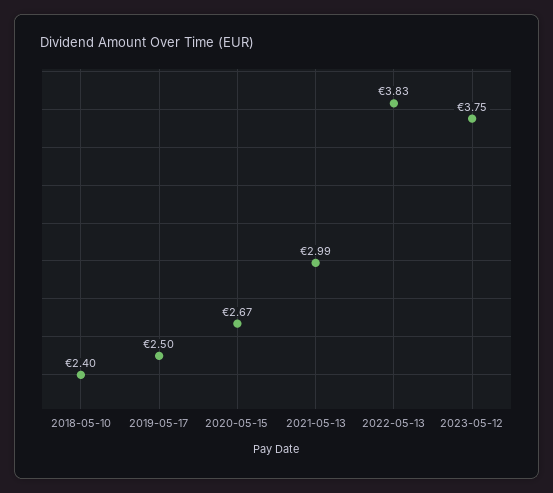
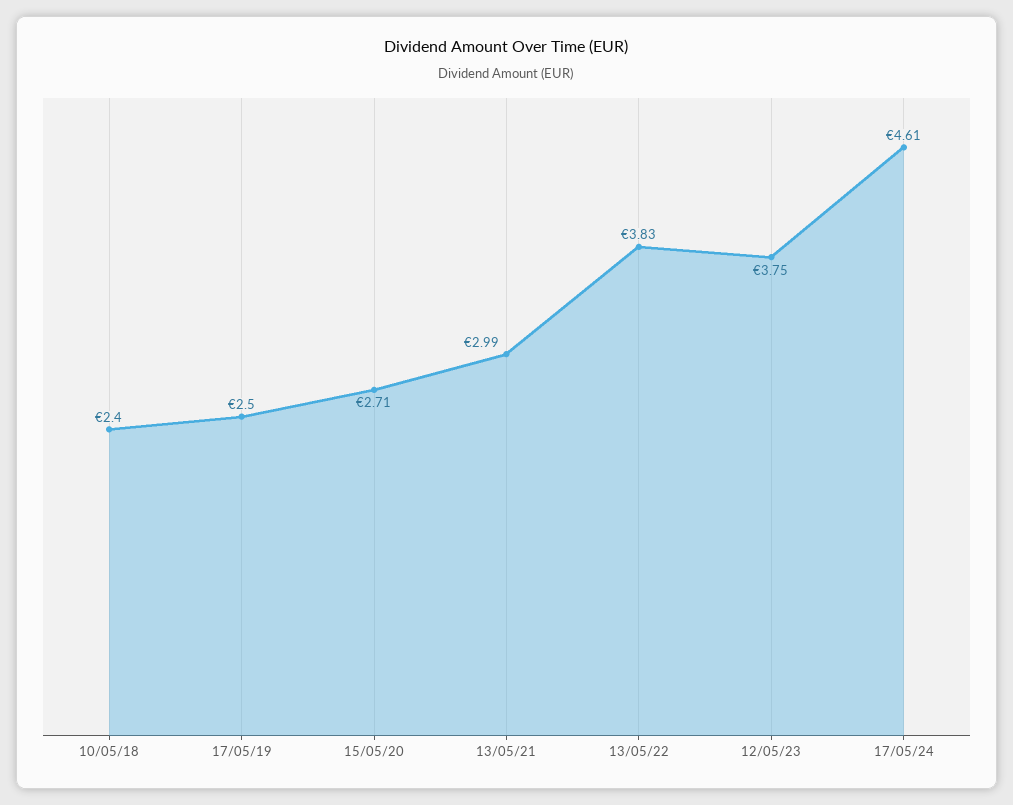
2020-05-15: 2.67 -> 2.71
17/05/24: none -> 4.61

